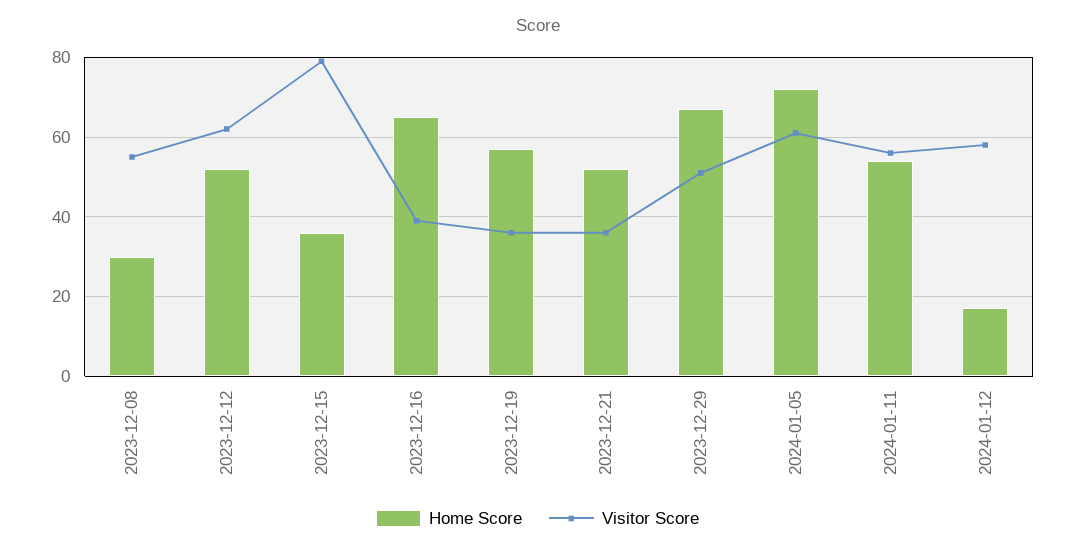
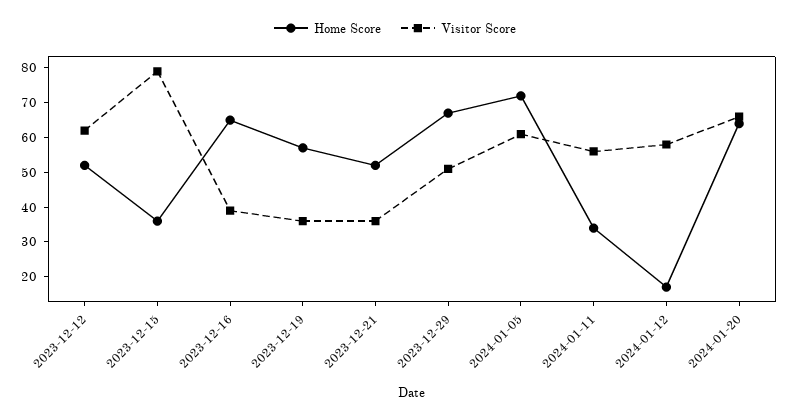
Home Score, 2023-12-08: 30 -> none
Visitor Score, 2023-12-08: 55 -> none
Home Score, 2024-01-11: 55 -> 35
Home Score, 2024-01-20: none -> 65
Visitor Score, 2024-01-20: none -> 65

